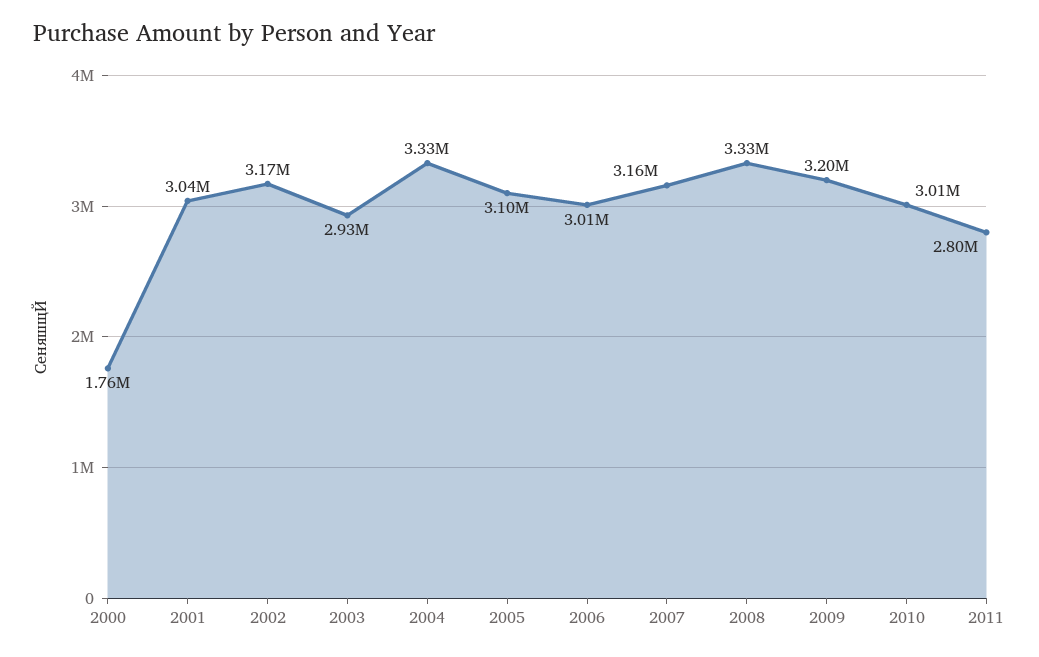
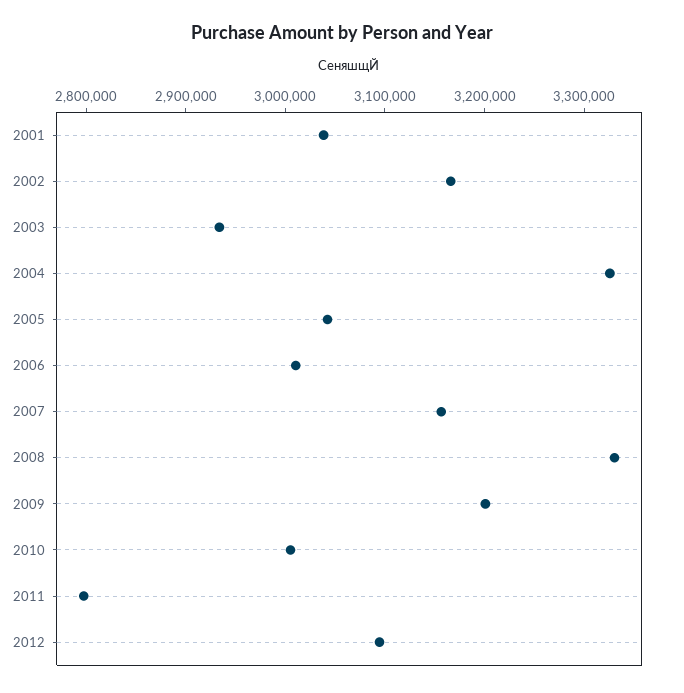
2000: 1760000 -> none
2005: 3100000 -> 3040000
2012: none -> 3100000

